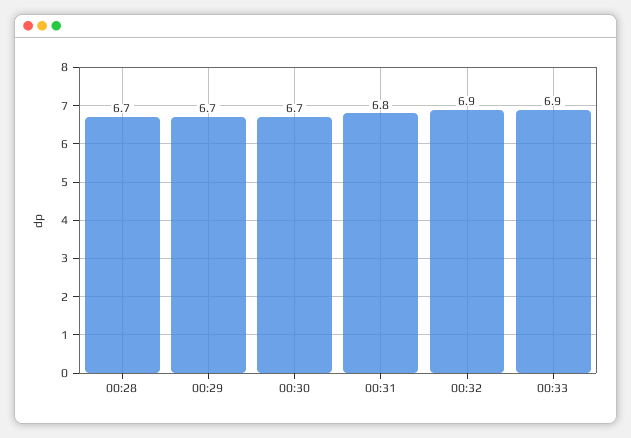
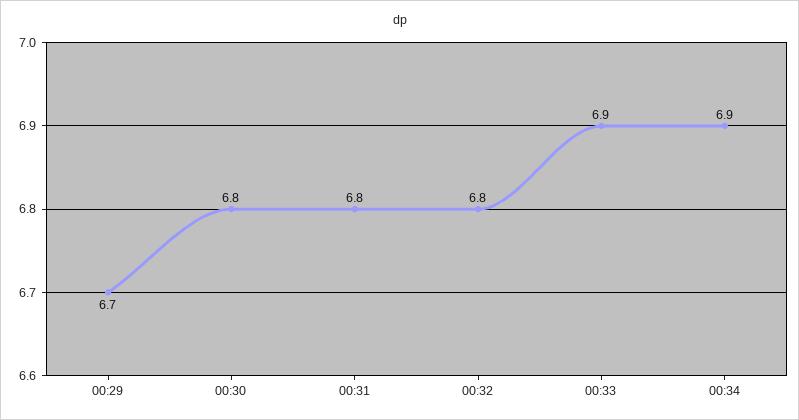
00:28: 6.7 -> none
00:30: 6.7 -> 6.8
00:32: 6.9 -> 6.8
00:34: none -> 6.9

